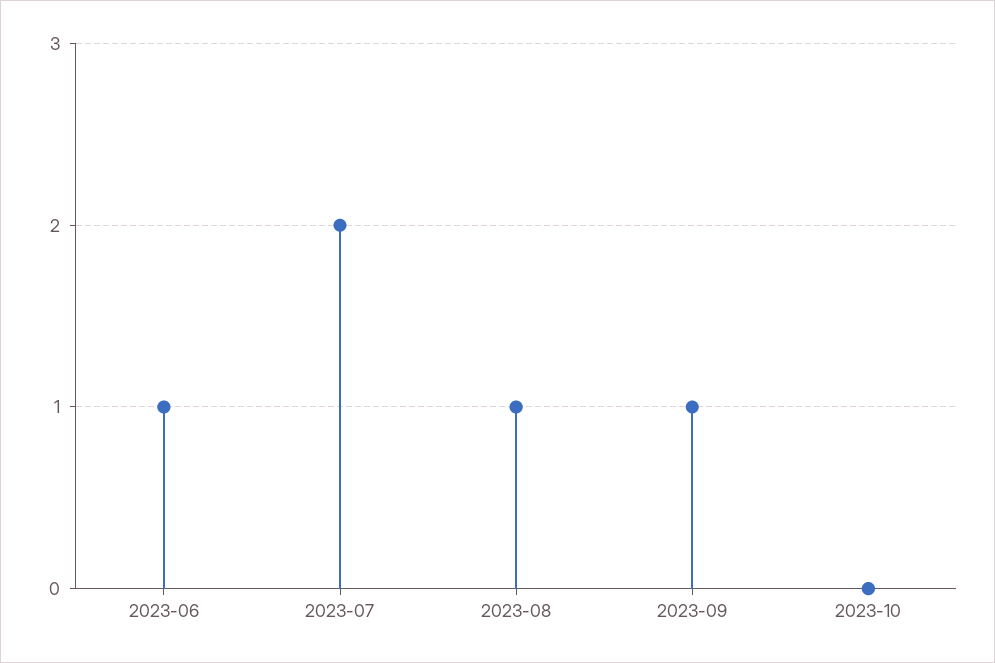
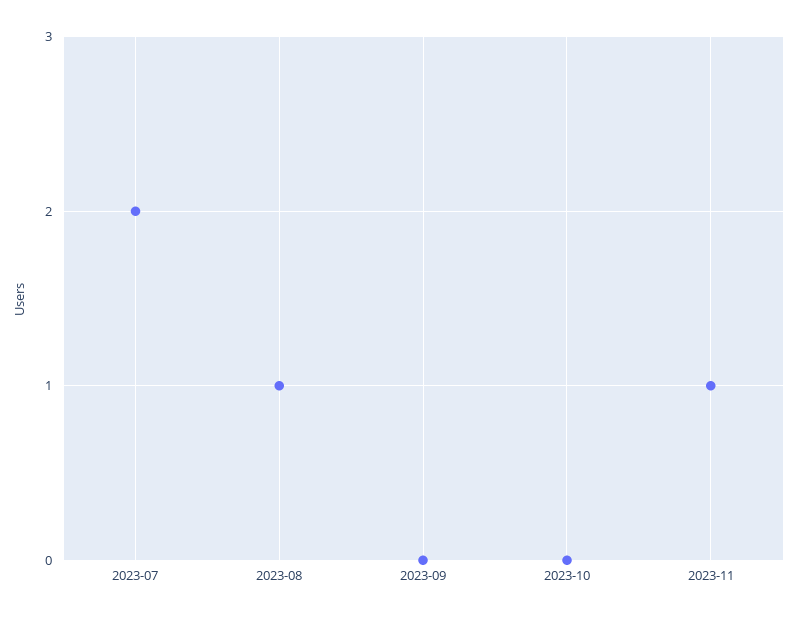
2023-06: 1 -> none
2023-09: 1 -> 0
2023-11: none -> 1

